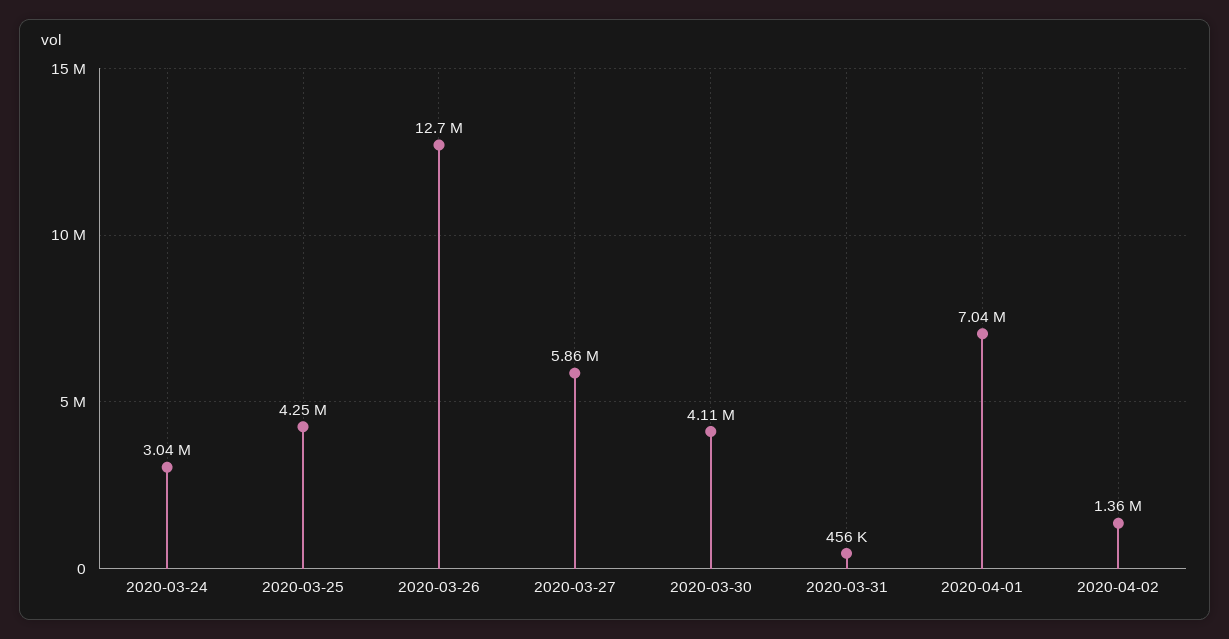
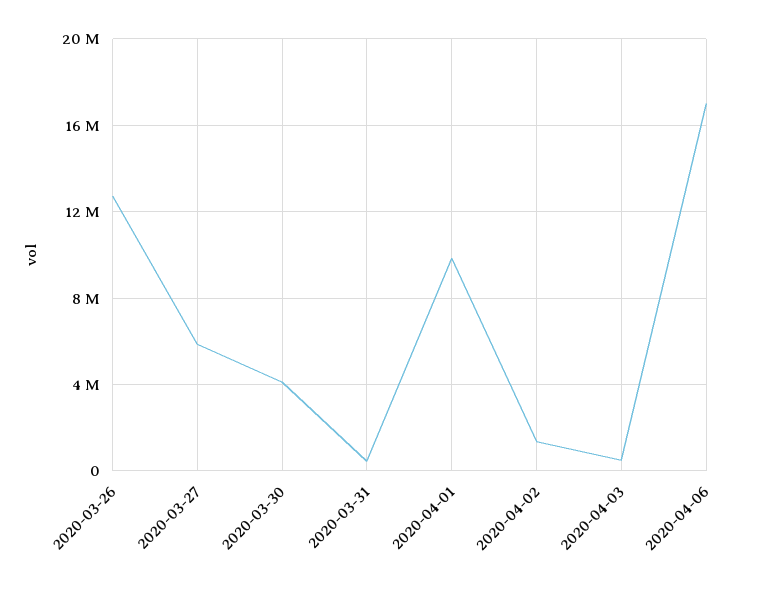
2020-03-24: 3040000 -> none
2020-03-25: 4250000 -> none
2020-04-01: 7040000 -> 10000000
2020-04-03: none -> 500000
2020-04-06: none -> 17000000

